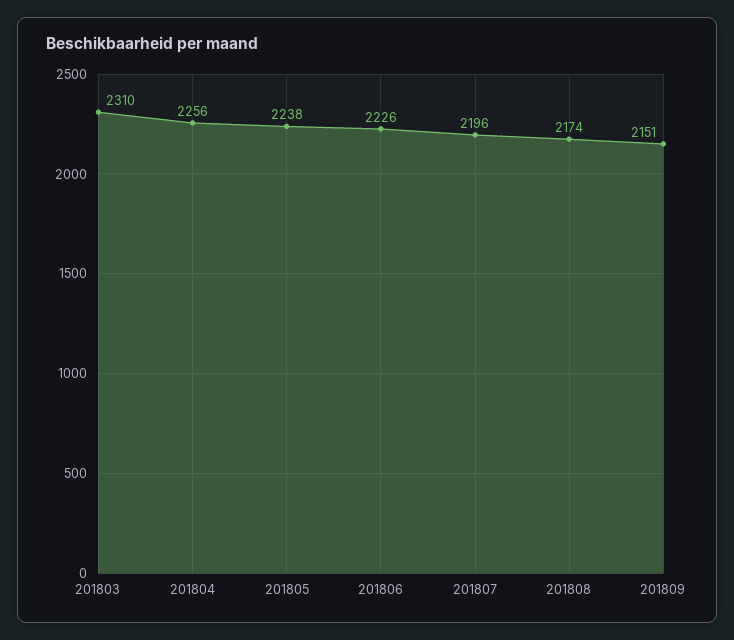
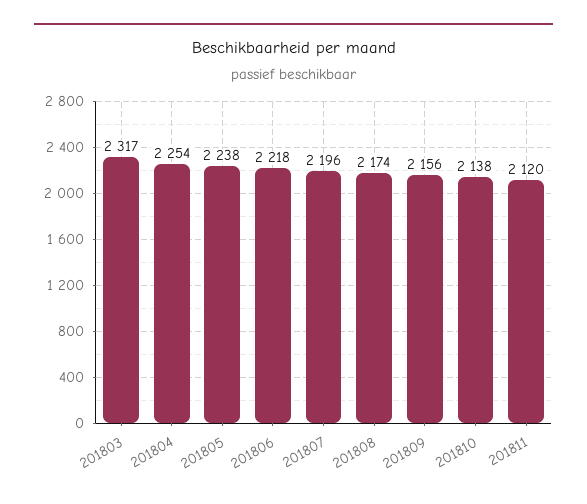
201803: 2310 -> 2317
201804: 2256 -> 2254
201806: 2226 -> 2218
201809: 2151 -> 2156
201810: none -> 2138
201811: none -> 2120

